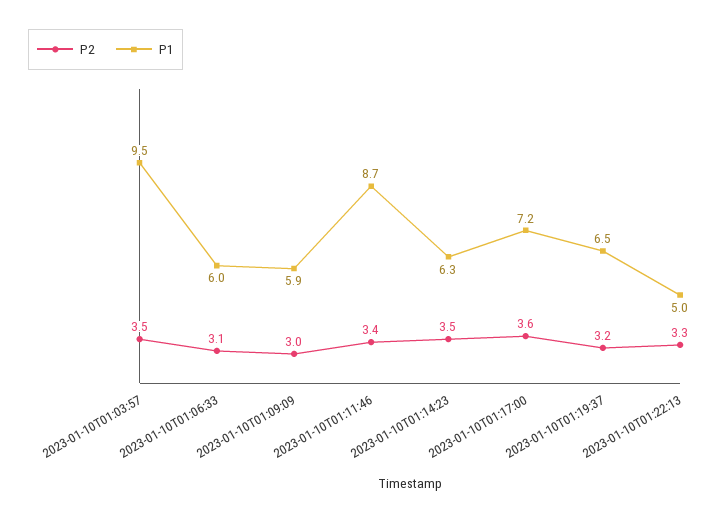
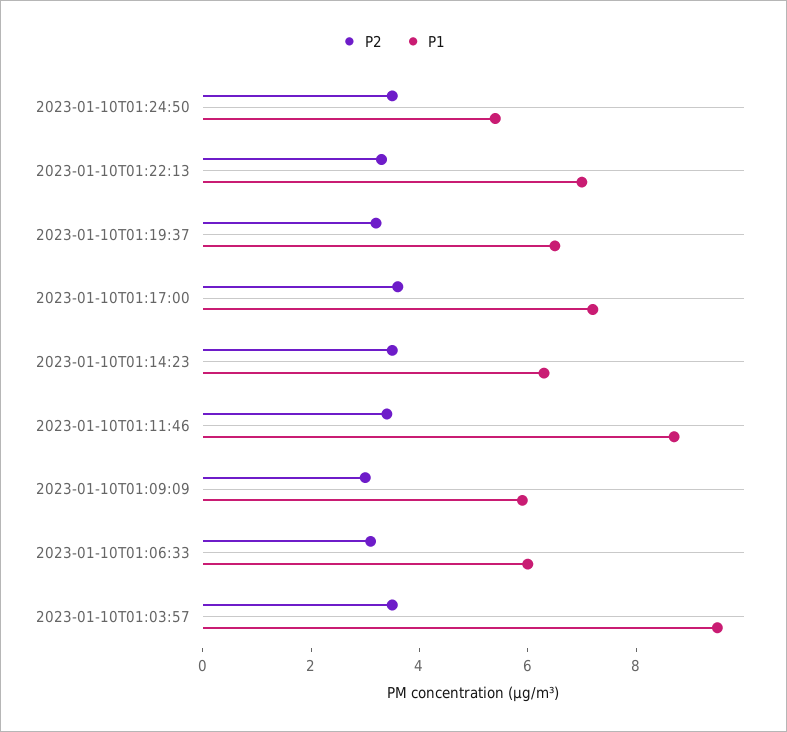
P1, 2023-01-10T01:22:13: 5 -> 7
P2, 2023-01-10T01:24:50: none -> 3.5
P1, 2023-01-10T01:24:50: none -> 5.5

